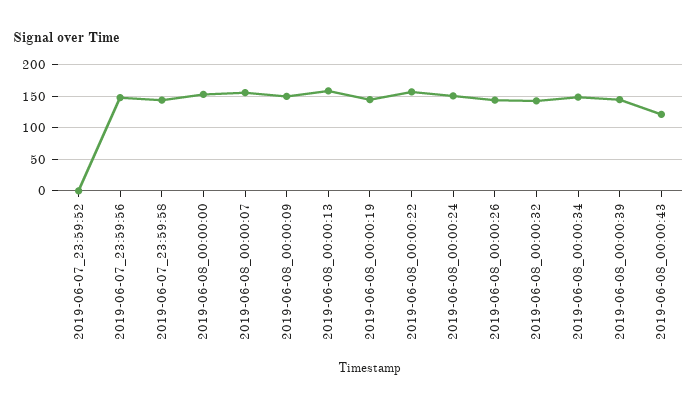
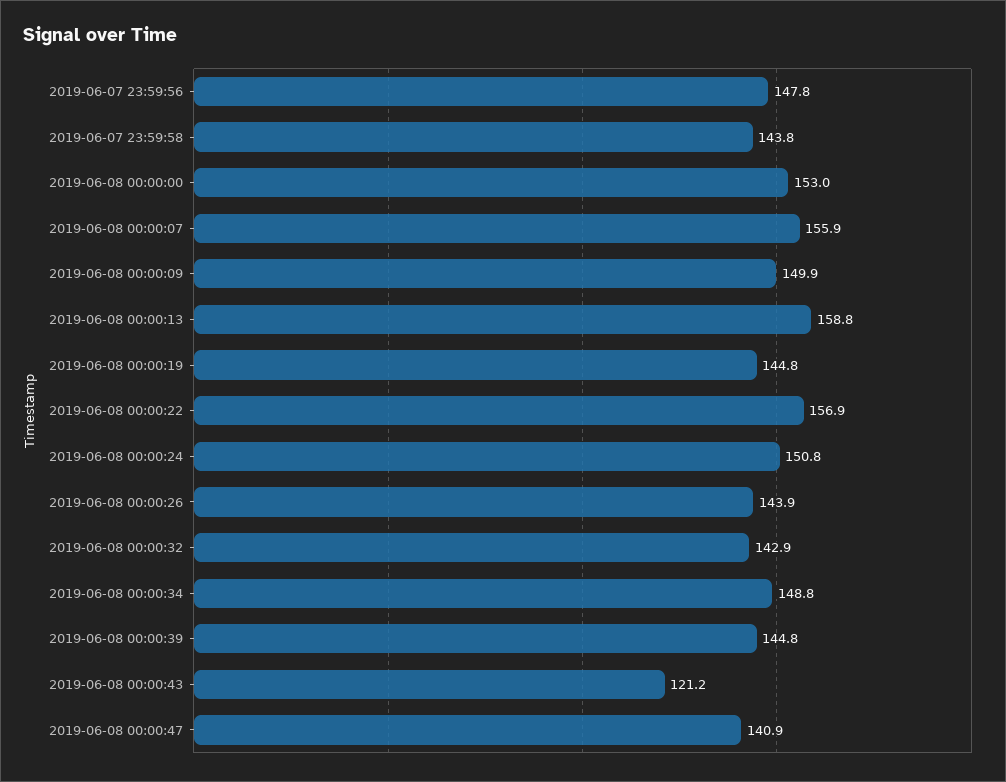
2019-06-07_23:59:52: 0 -> none
2019-06-08 00:00:47: none -> 140.9

